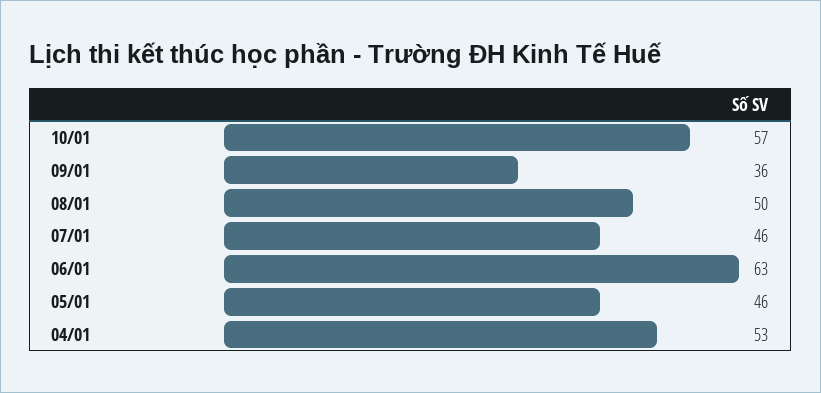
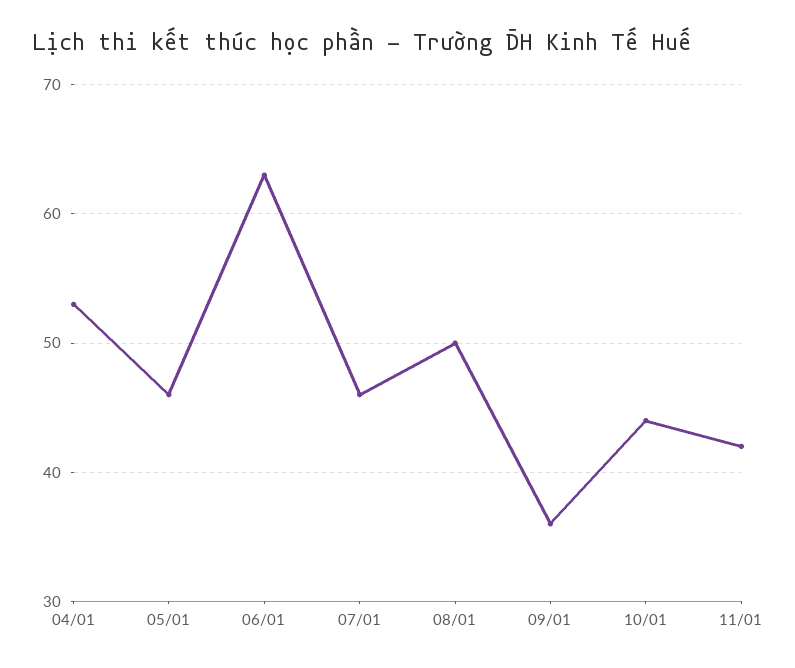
10/01: 57 -> 44
11/01: none -> 42

